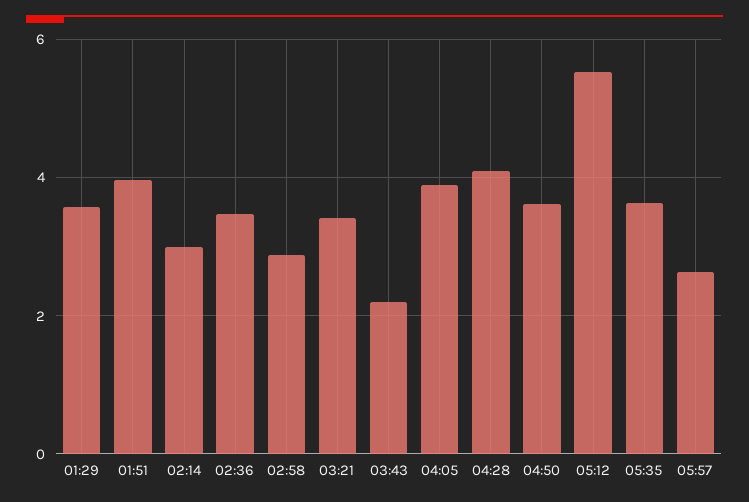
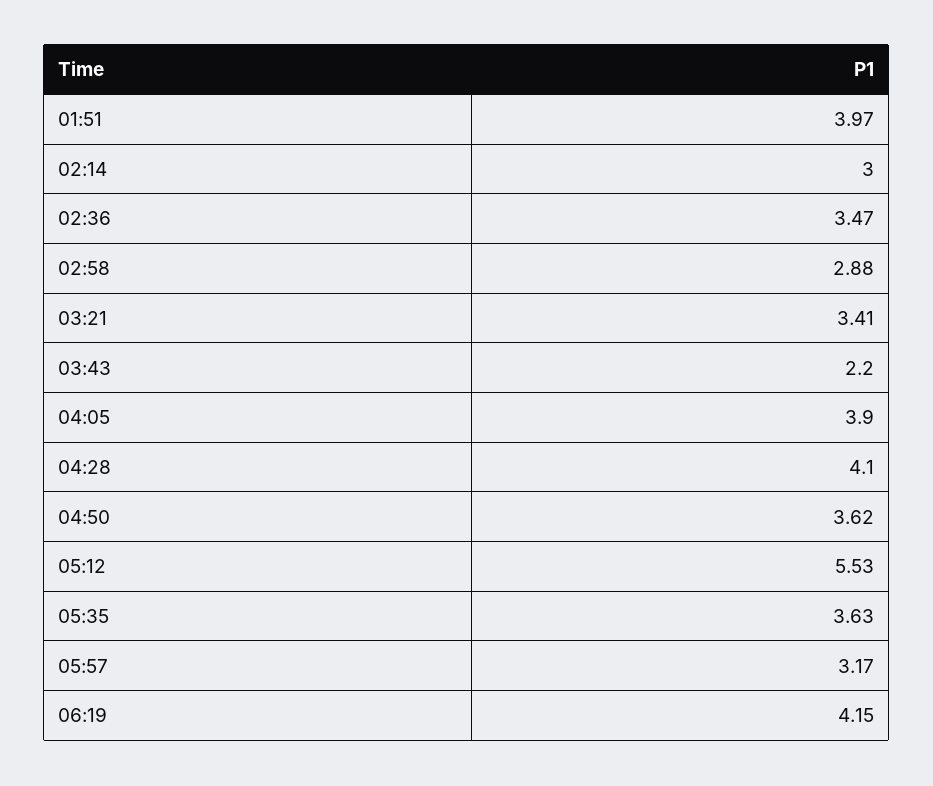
01:29: 3.6 -> none
05:57: 2.6 -> 3.17
06:19: none -> 4.15

